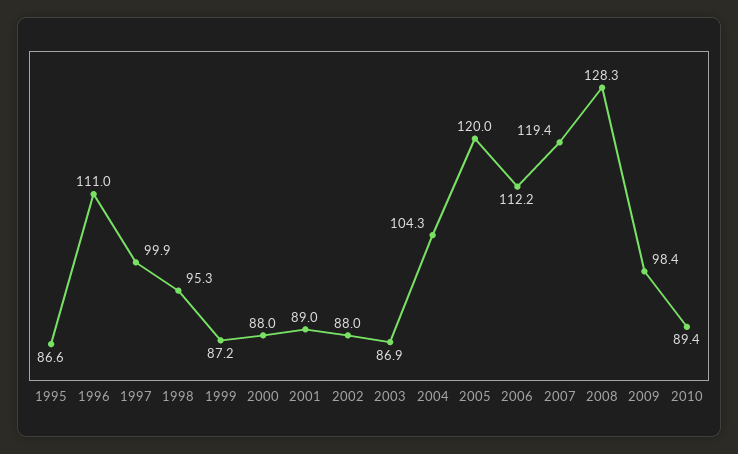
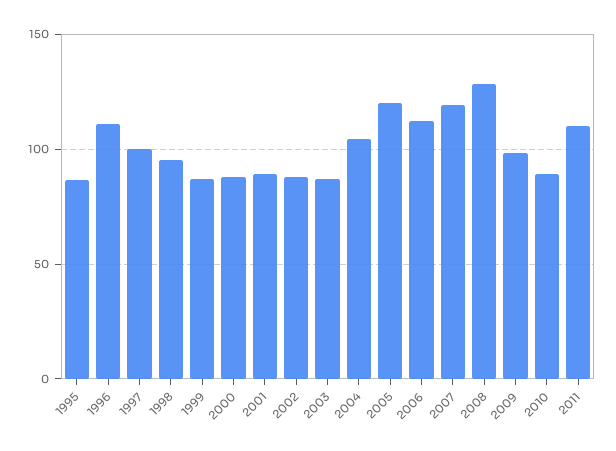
2011: none -> 110

